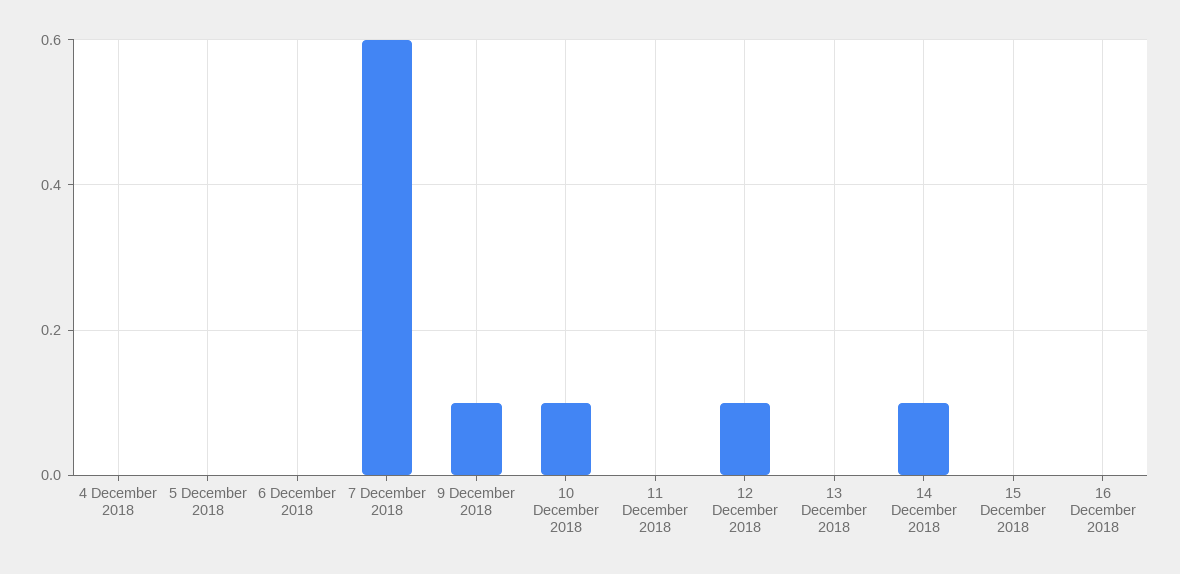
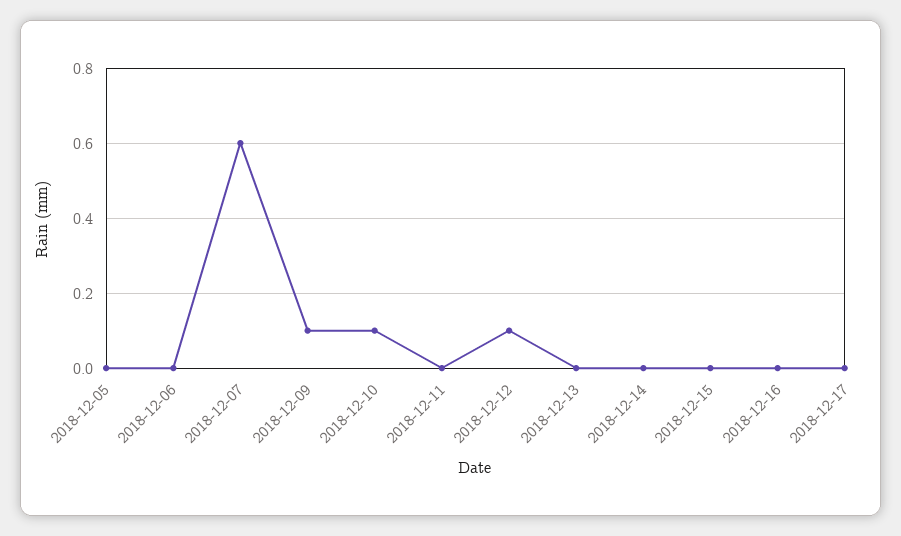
4 December 2018: 0 -> none
14 December 2018: 0.1 -> 0
2018-12-17: none -> 0

